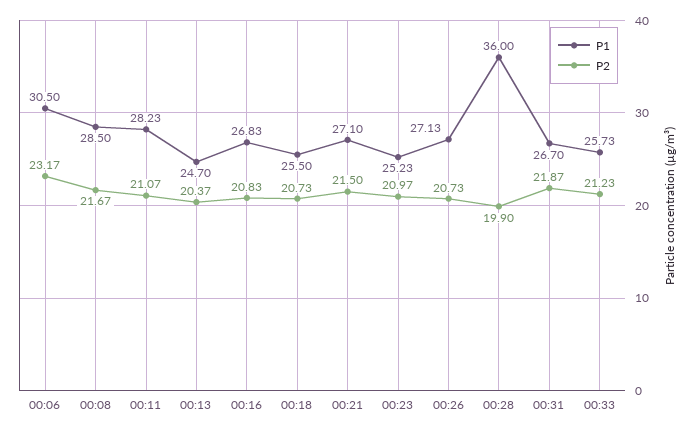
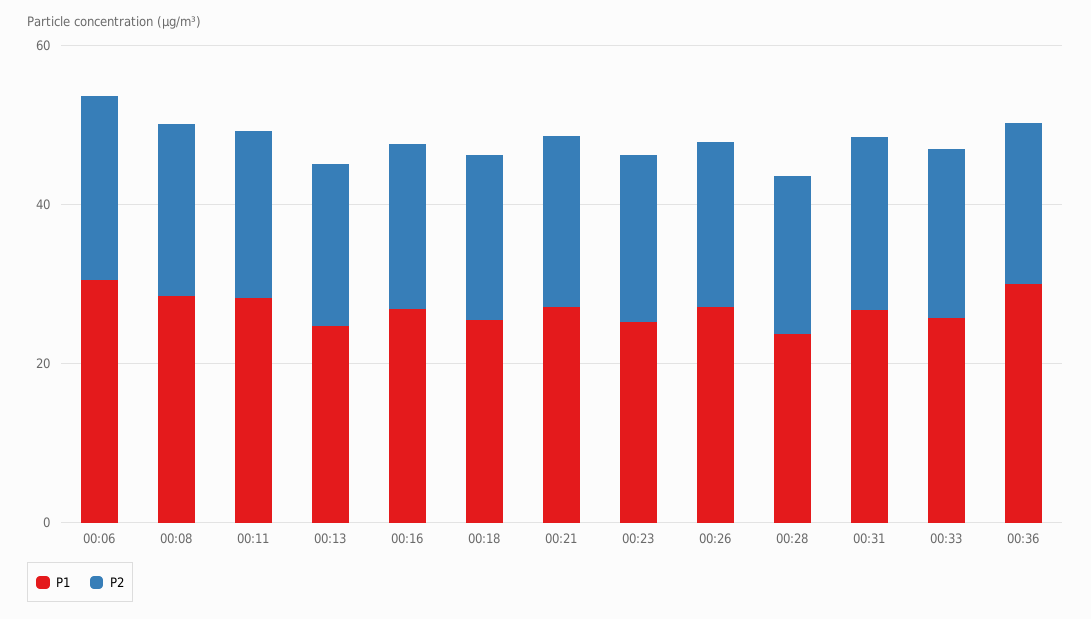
P1, 00:28: 36 -> 25
P1, 00:36: none -> 30
P2, 00:36: none -> 20

